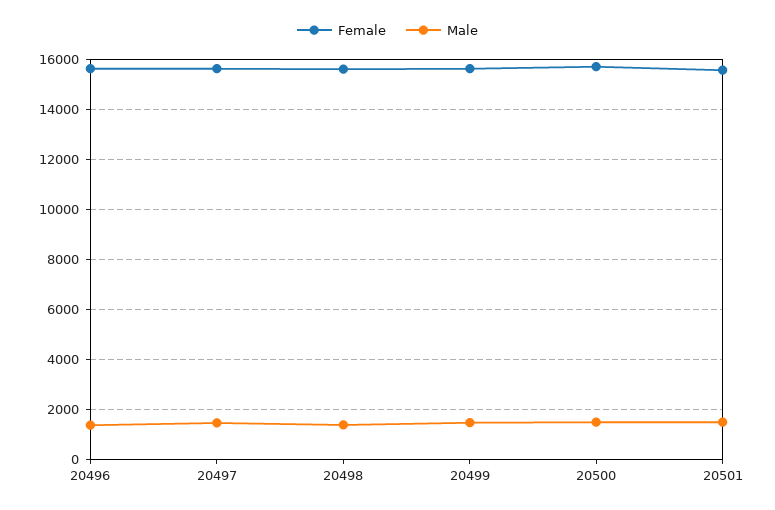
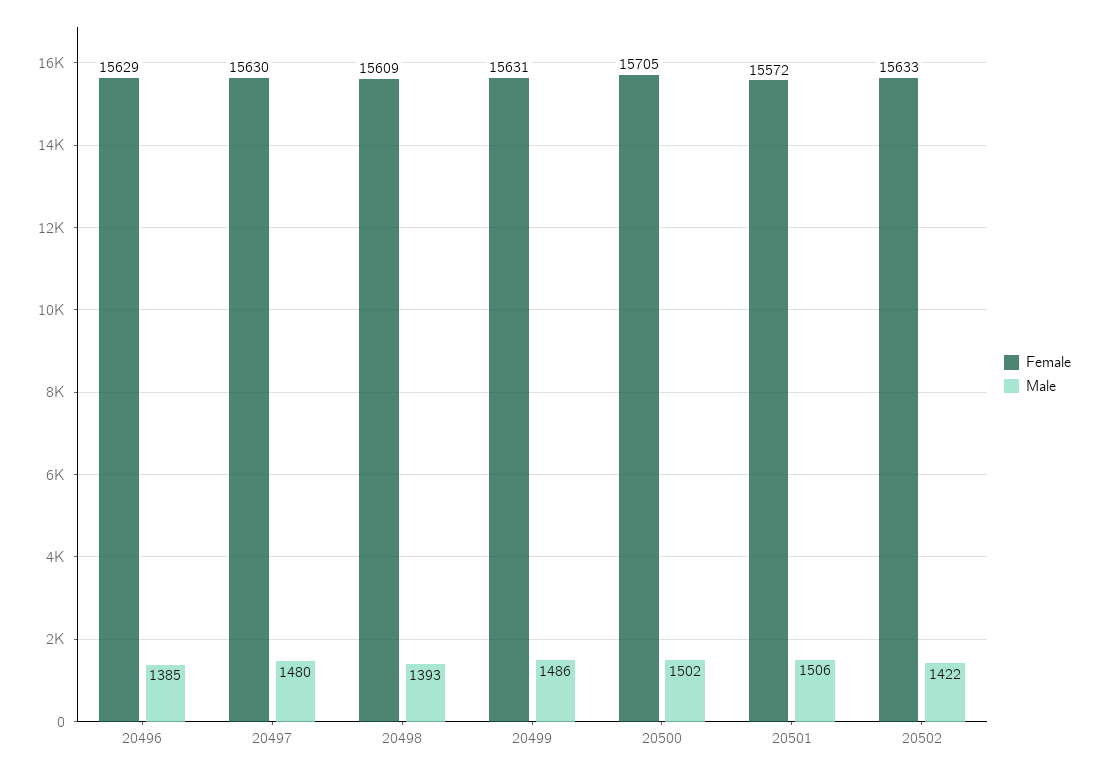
Female, 20502: none -> 15633
Male, 20502: none -> 1422

